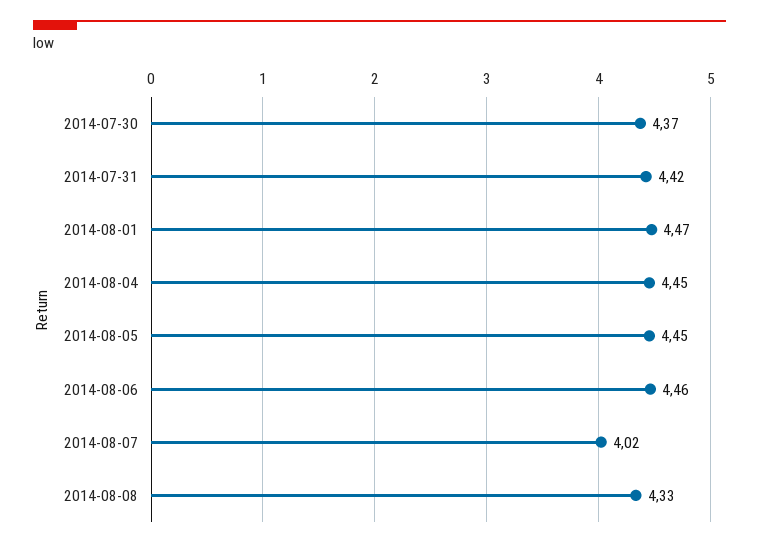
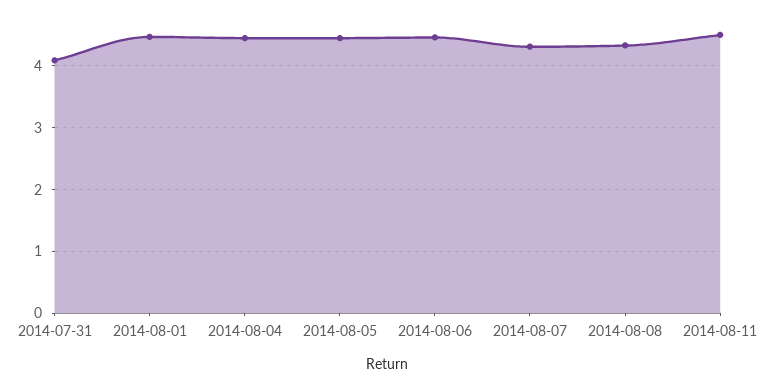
2014-07-30: 4.37 -> none
2014-07-31: 4.42 -> 4.1
2014-08-07: 4.02 -> 4.3
2014-08-11: none -> 4.5

